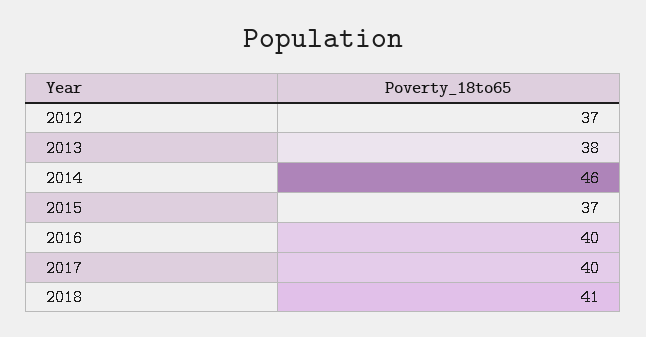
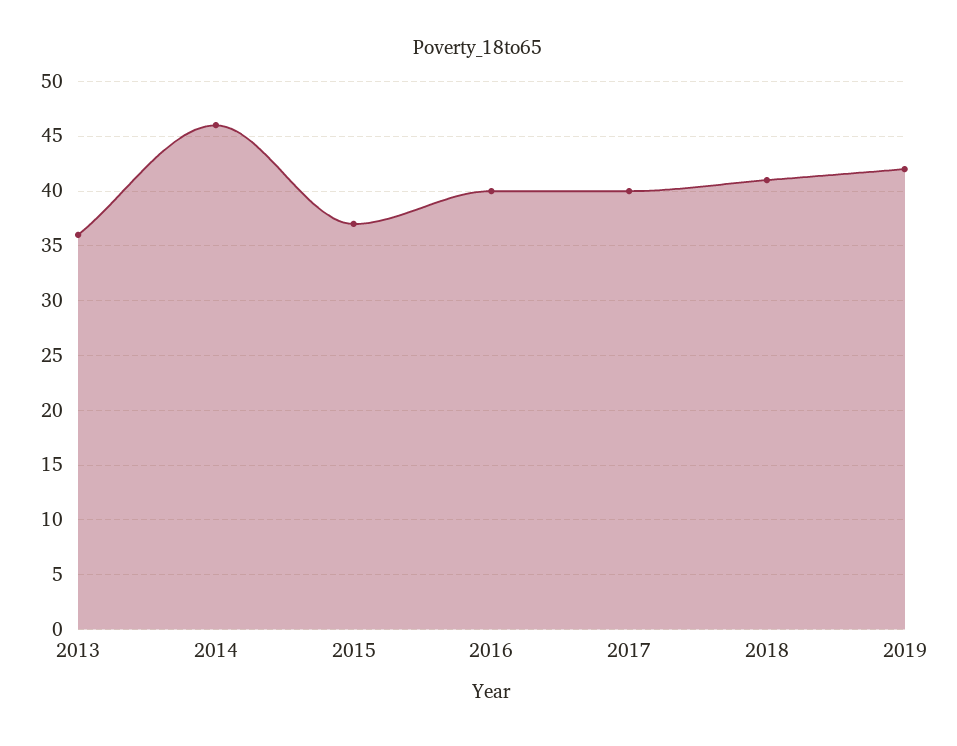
2012: 37 -> none
2013: 38 -> 36
2019: none -> 42

